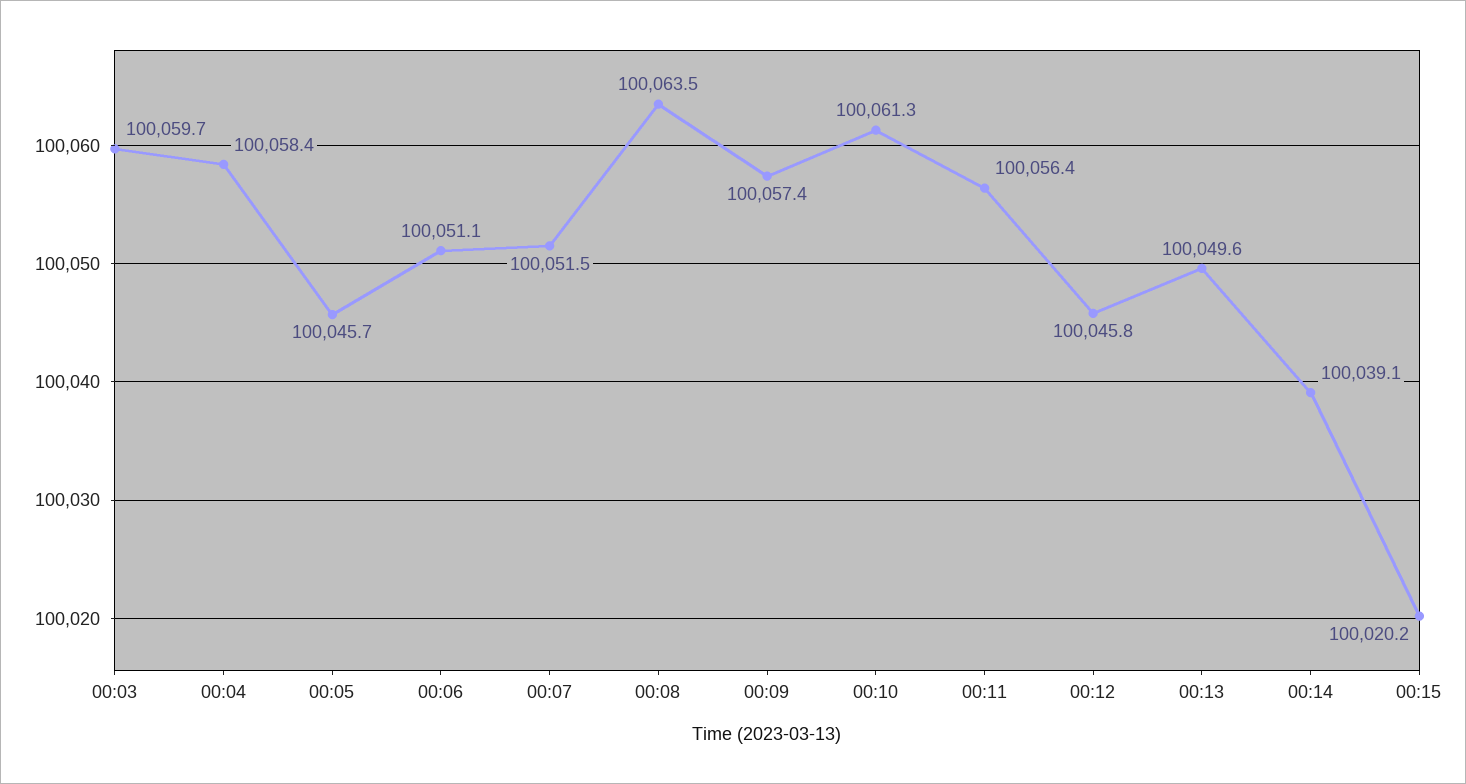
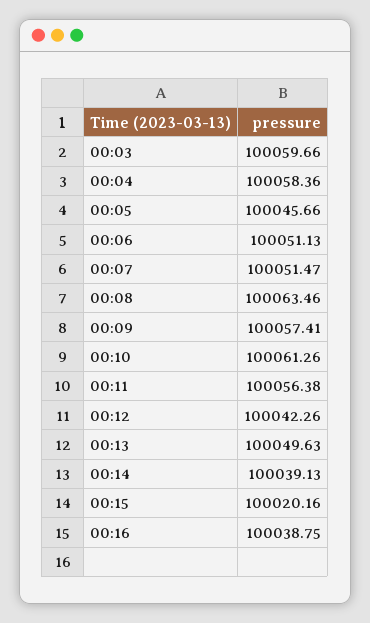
00:12: 100045.8 -> 100042.26
00:16: none -> 100038.75

